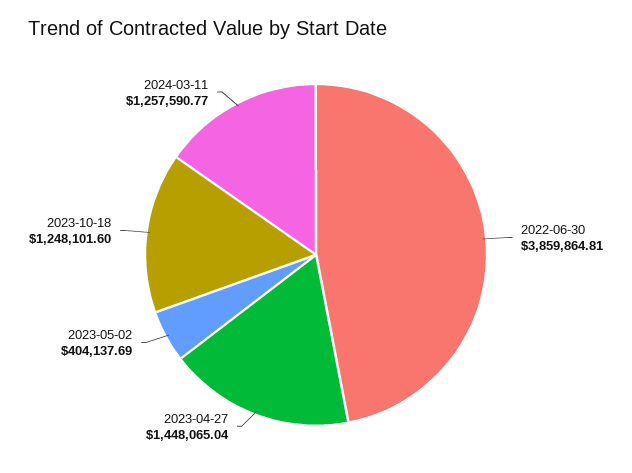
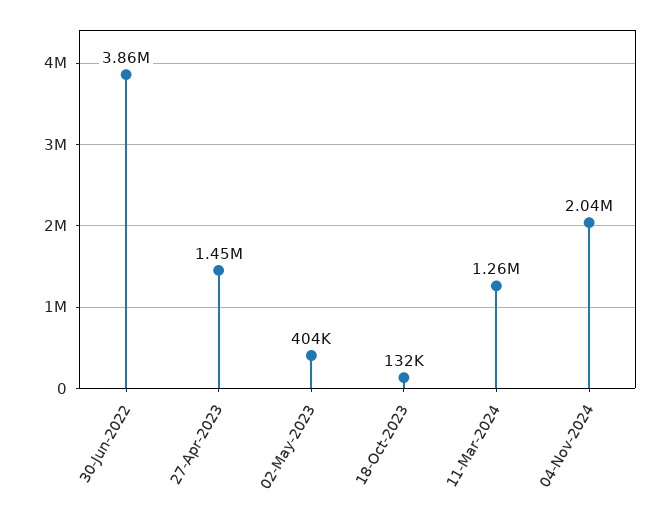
2023-10-18: 1248101.6 -> 132000
04-Nov-2024: none -> 2040000

